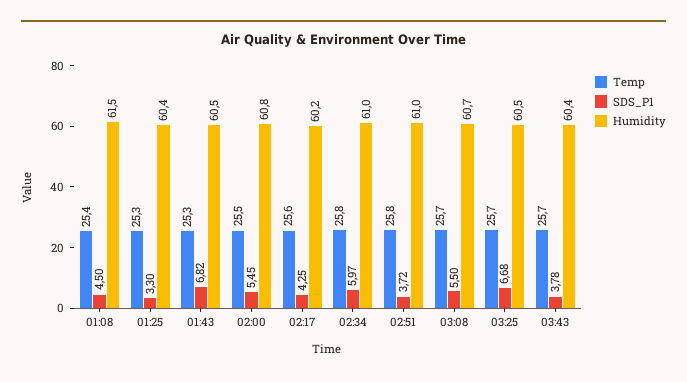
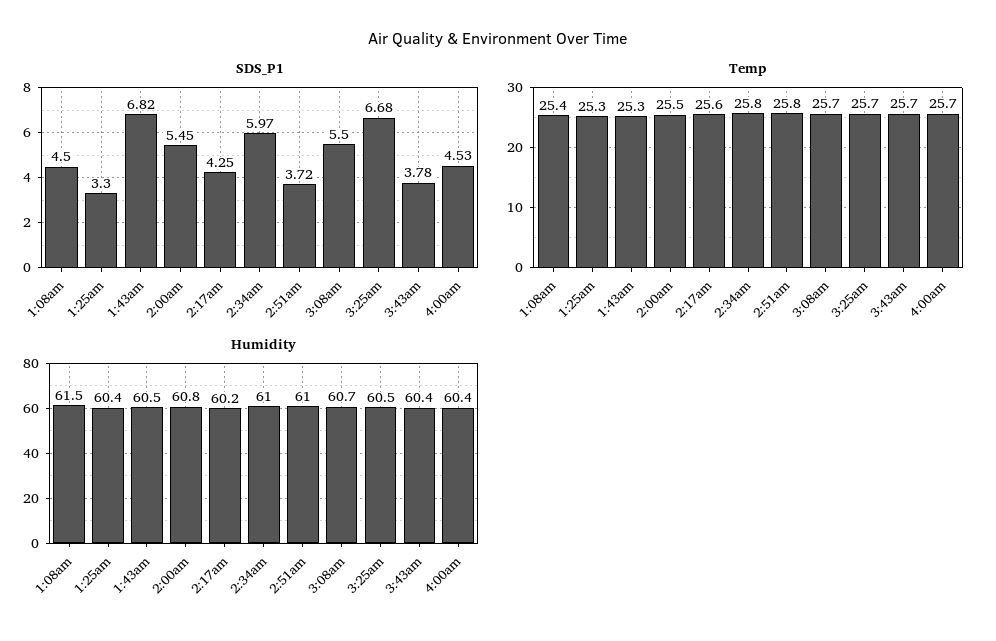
SDS_P1, 4:00am: none -> 4.53
Temp, 4:00am: none -> 25.7
Humidity, 4:00am: none -> 60.4

